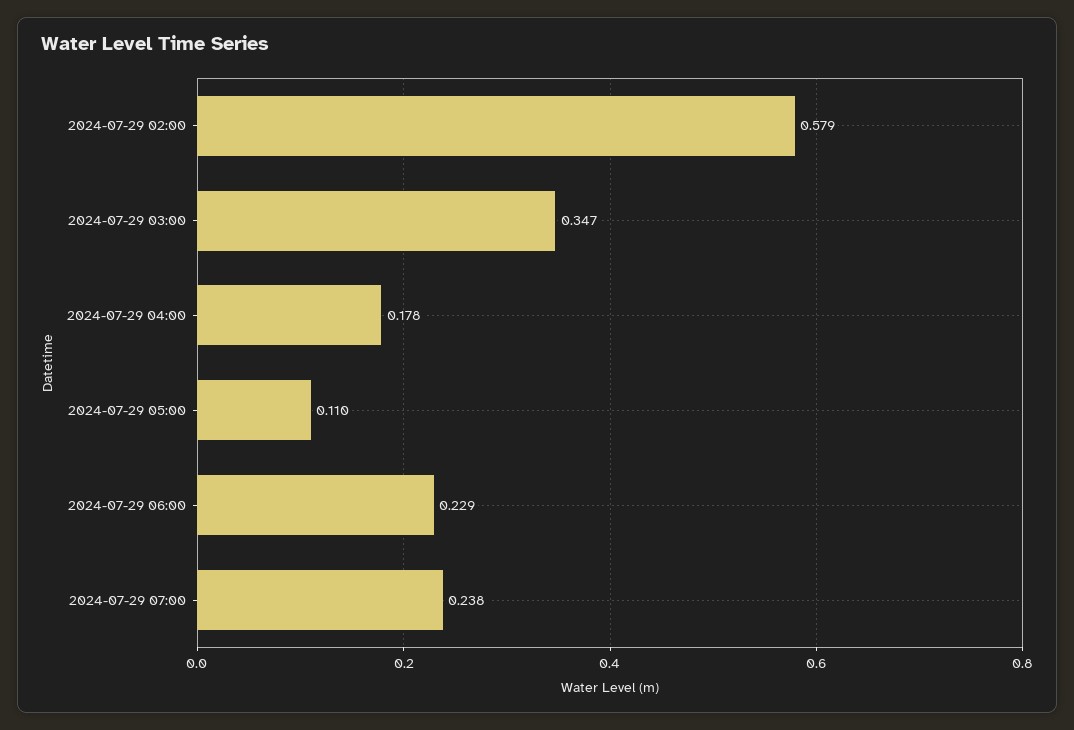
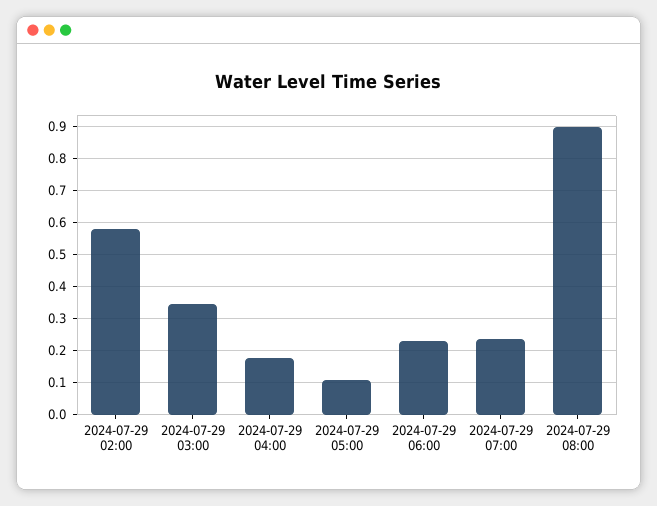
2024-07-29 08:00: none -> 0.9

